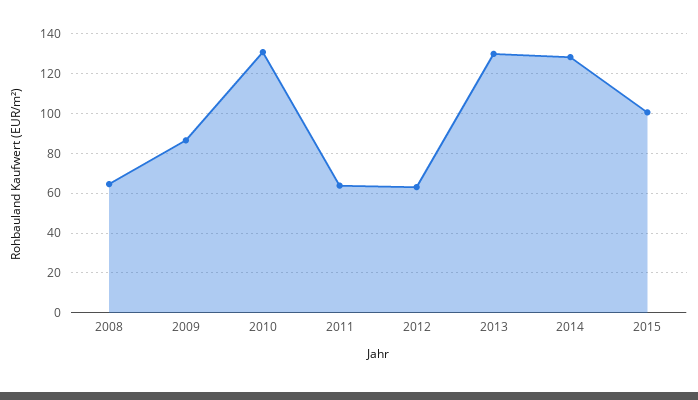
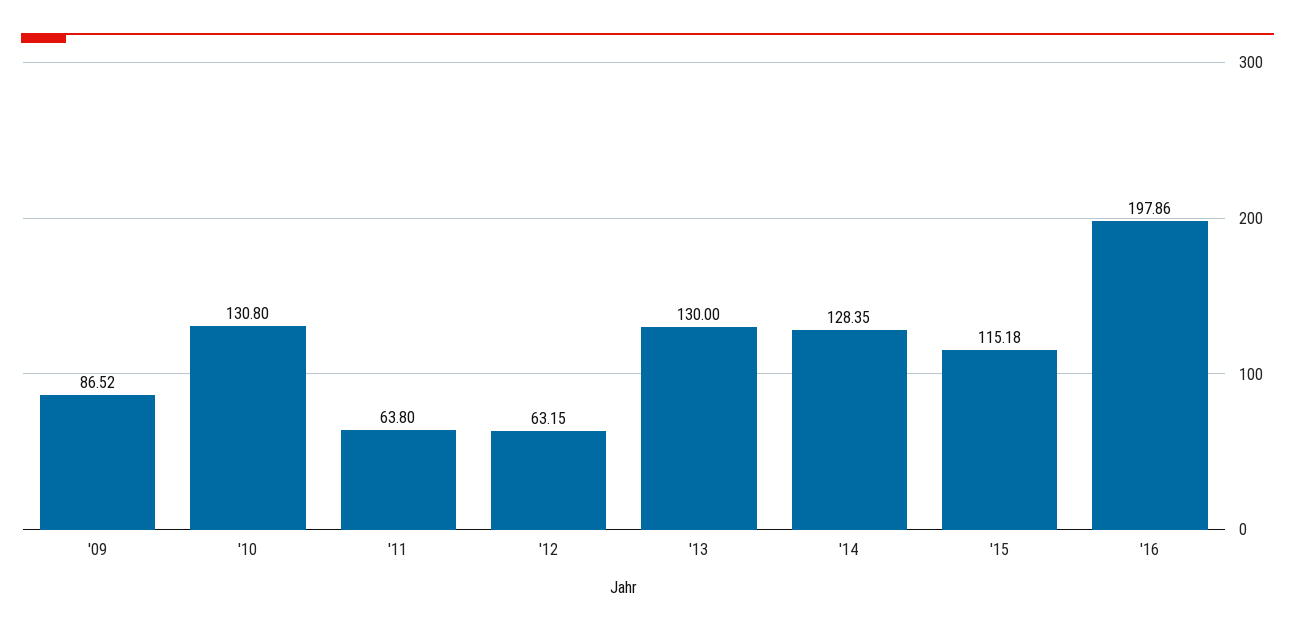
2008: 65 -> none
2015: 100 -> 115.18
'16: none -> 197.86

